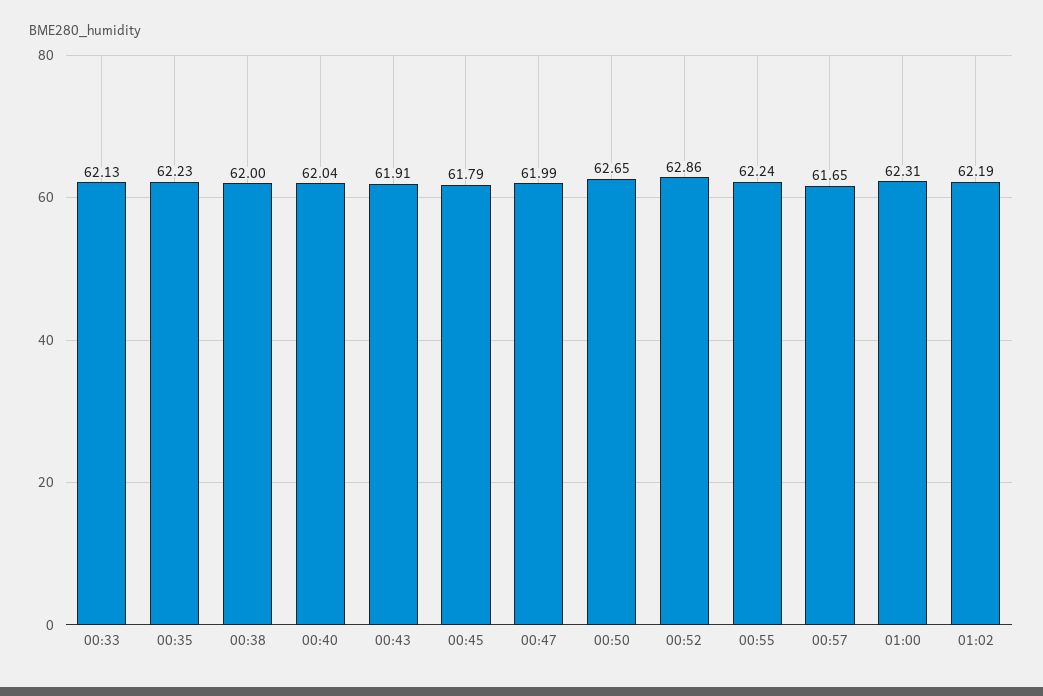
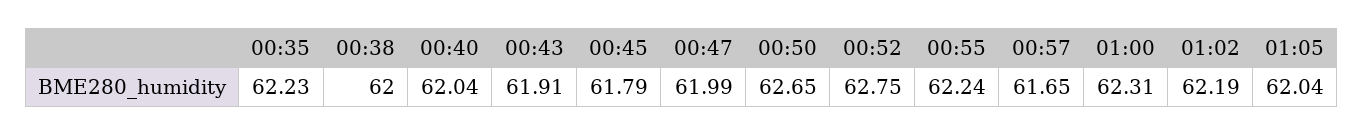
00:33: 62.13 -> none
00:52: 62.86 -> 62.75
01:05: none -> 62.04

